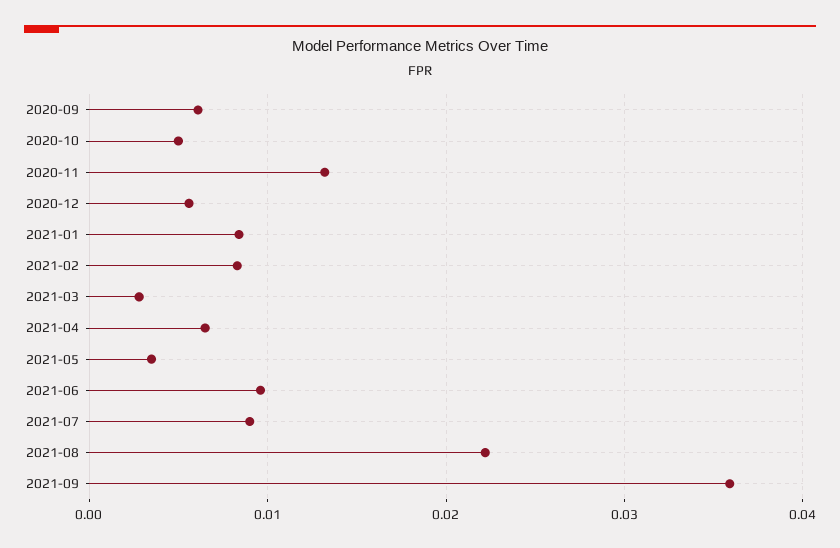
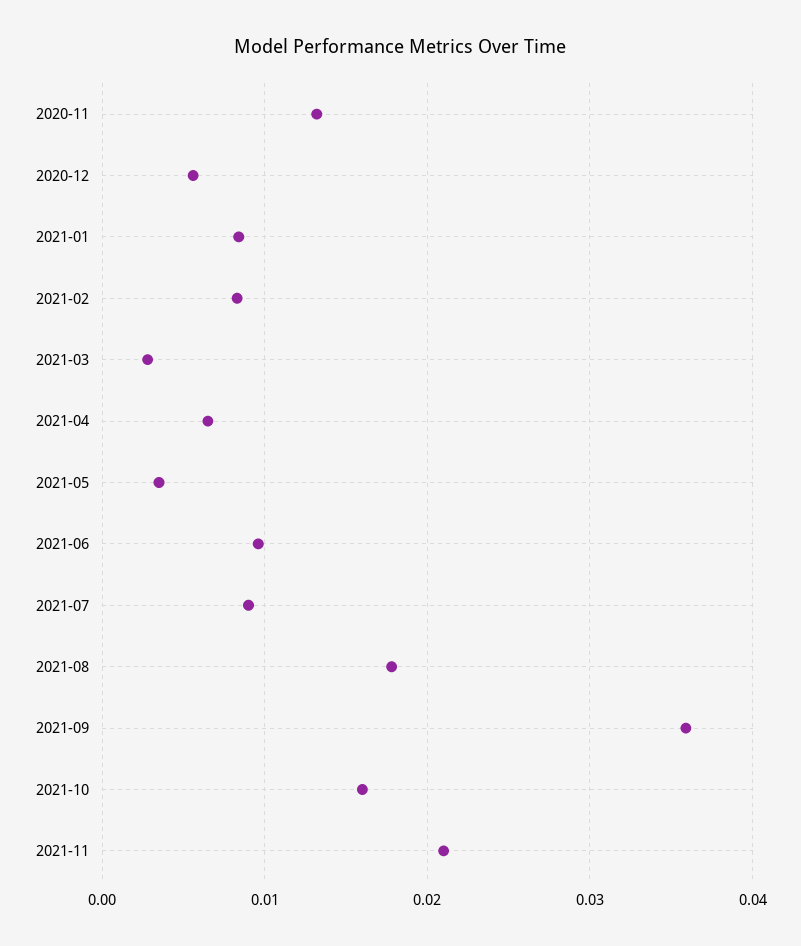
2020-09: 0.006 -> none
2020-10: 0.005 -> none
2021-08: 0.022 -> 0.018
2021-10: none -> 0.016
2021-11: none -> 0.021

